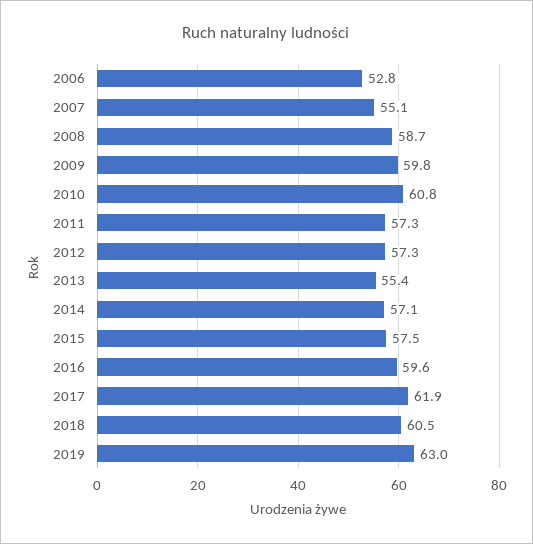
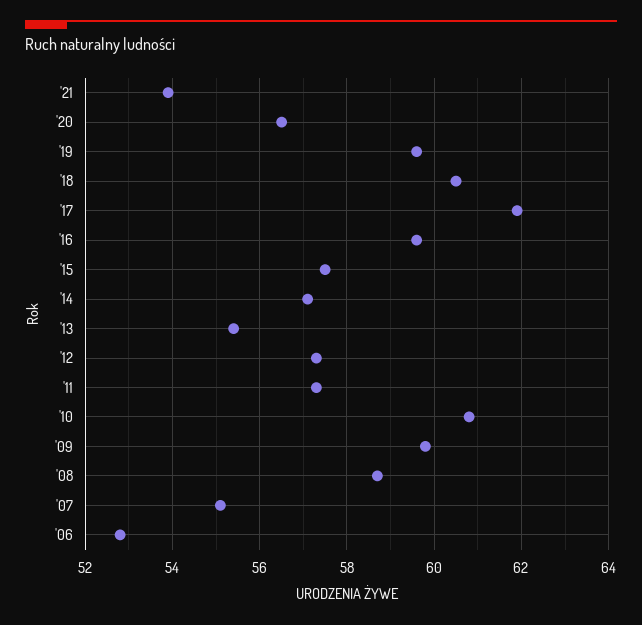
2019: 63 -> 59.5
'21: none -> 54
'20: none -> 56.5

